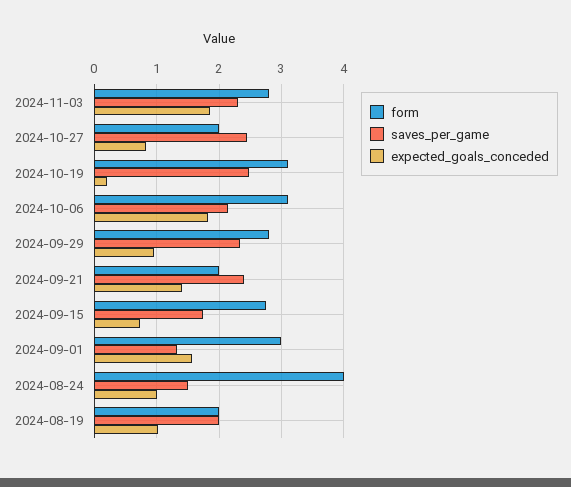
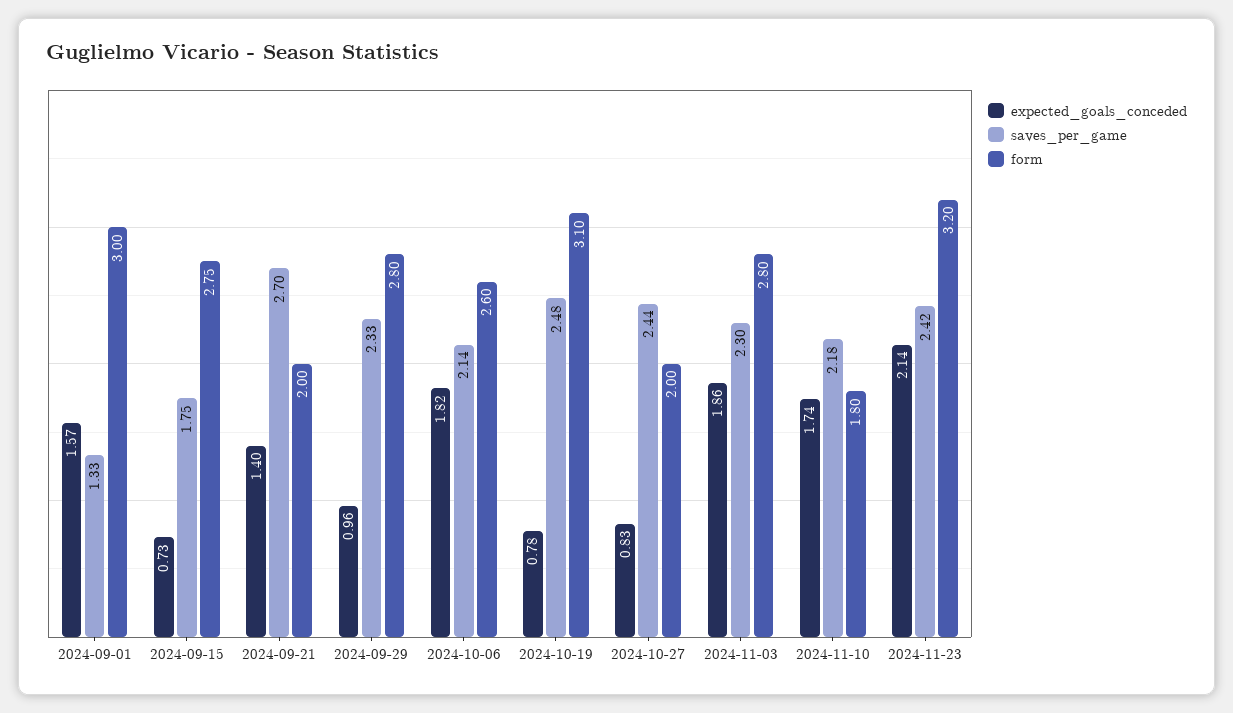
expected_goals_conceded, 2024-10-19: 0.2 -> 0.78
form, 2024-10-06: 3.1 -> 2.6
saves_per_game, 2024-09-21: 2.4 -> 2.7
form, 2024-08-24: 4 -> none
saves_per_game, 2024-08-24: 1.5 -> none
expected_goals_conceded, 2024-08-24: 1 -> none
form, 2024-08-19: 2 -> none
saves_per_game, 2024-08-19: 2 -> none
expected_goals_conceded, 2024-08-19: 1 -> none
expected_goals_conceded, 2024-11-10: none -> 1.74
saves_per_game, 2024-11-10: none -> 2.18
form, 2024-11-10: none -> 1.8
expected_goals_conceded, 2024-11-23: none -> 2.14
saves_per_game, 2024-11-23: none -> 2.42
form, 2024-11-23: none -> 3.2

